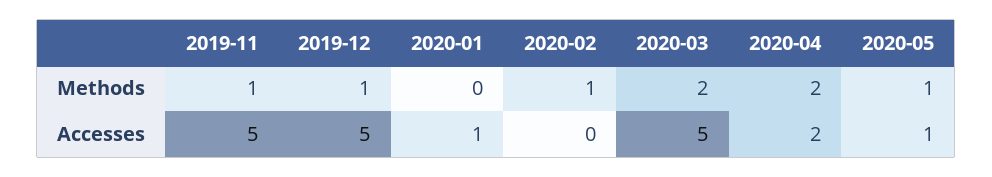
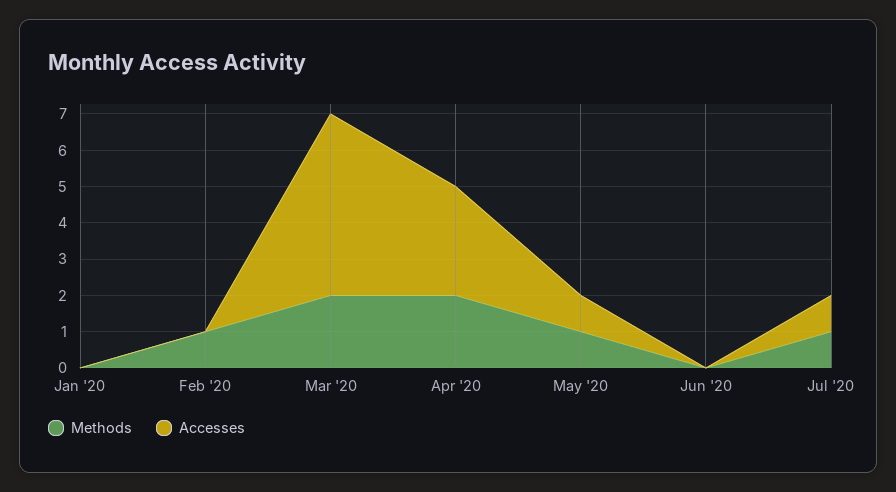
Methods, 2019-11: 1 -> none
Methods, 2019-12: 1 -> none
Accesses, 2019-11: 5 -> none
Accesses, 2019-12: 5 -> none
Accesses, 2020-01: 1 -> 0
Accesses, 2020-04: 2 -> 3
Methods, Jun '20: none -> 0
Accesses, Jun '20: none -> 0
Methods, Jul '20: none -> 1
Accesses, Jul '20: none -> 1

